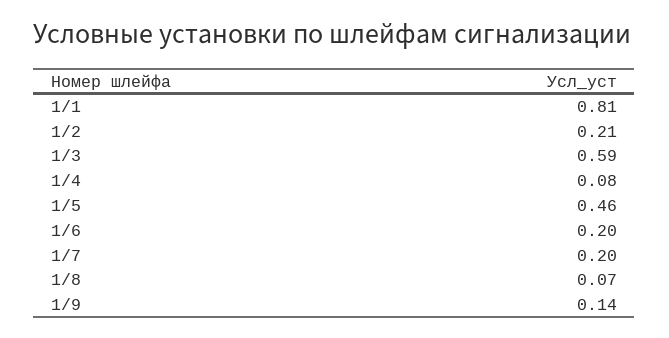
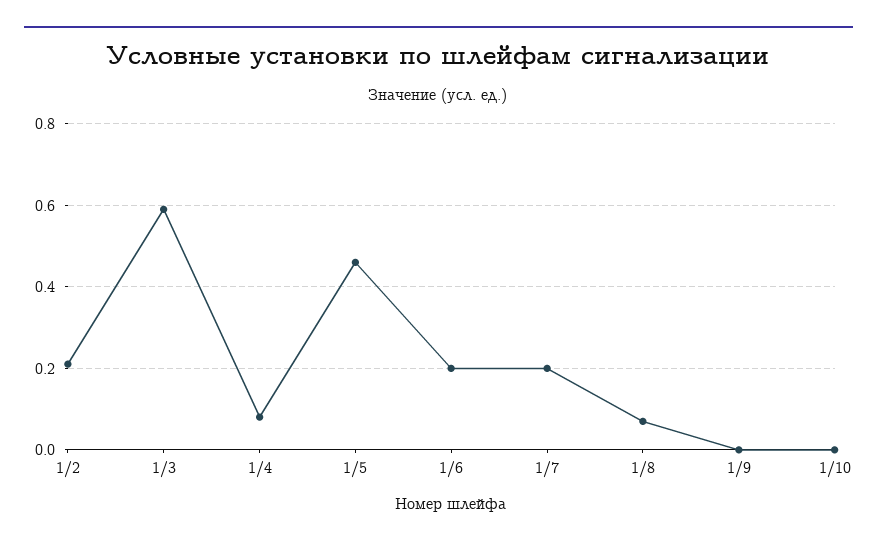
1/1: 0.81 -> none
1/9: 0.14 -> 0
1/10: none -> 0

